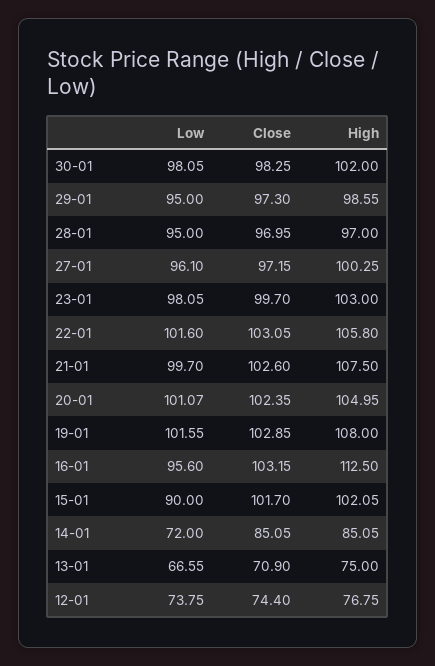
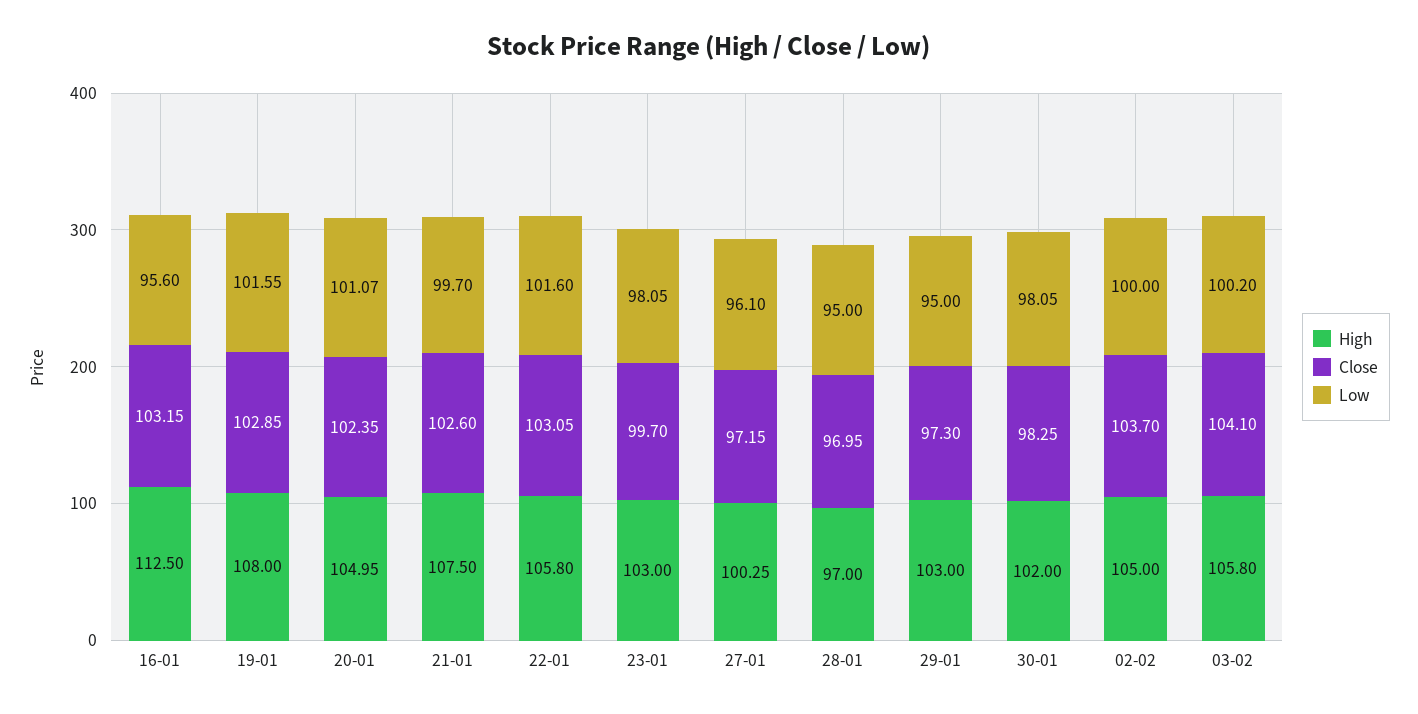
High, 29-01: 98.55 -> 103
Low, 15-01: 90 -> none
Close, 15-01: 101.7 -> none
High, 15-01: 102.05 -> none
Low, 14-01: 72 -> none
Close, 14-01: 85.05 -> none
High, 14-01: 85.05 -> none
Low, 13-01: 66.55 -> none
Close, 13-01: 70.9 -> none
High, 13-01: 75 -> none
Low, 12-01: 73.75 -> none
Close, 12-01: 74.4 -> none
High, 12-01: 76.75 -> none
High, 02-02: none -> 105
Close, 02-02: none -> 103.7
Low, 02-02: none -> 100
High, 03-02: none -> 105.8
Close, 03-02: none -> 104.1
Low, 03-02: none -> 100.2

